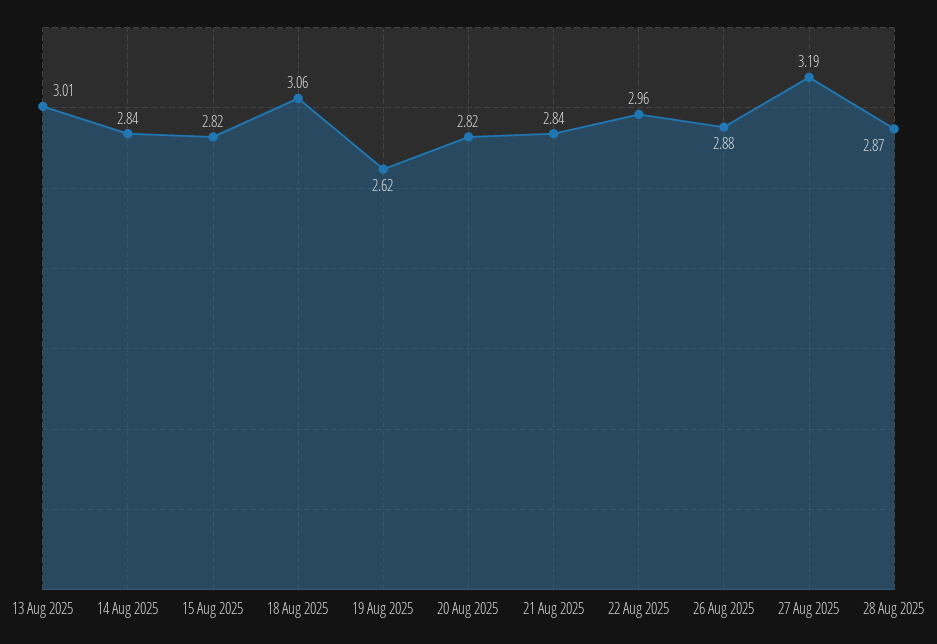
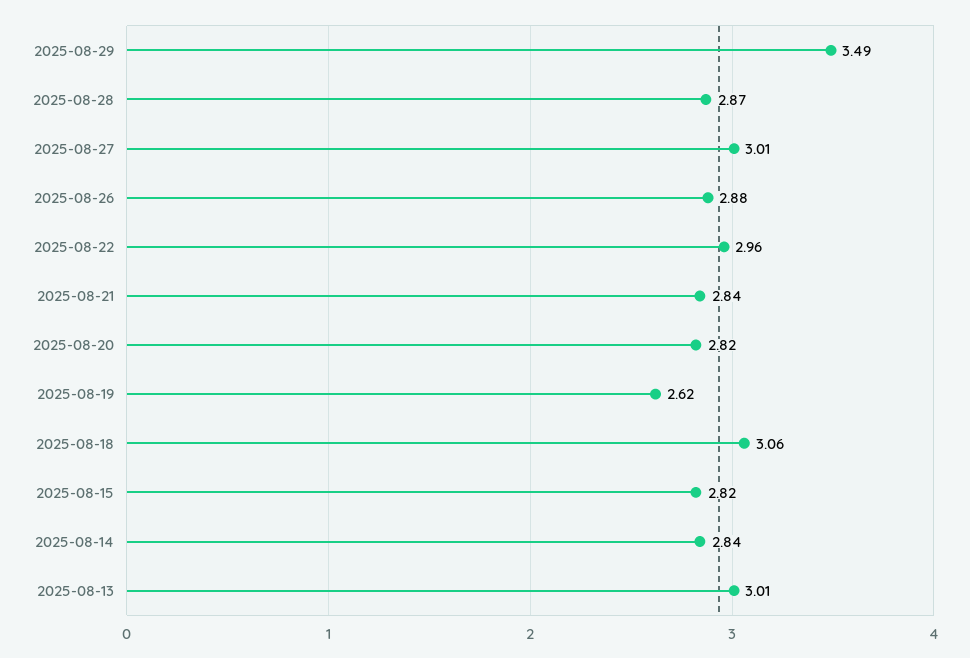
27 Aug 2025: 3.19 -> 3.01
2025-08-29: none -> 3.49

